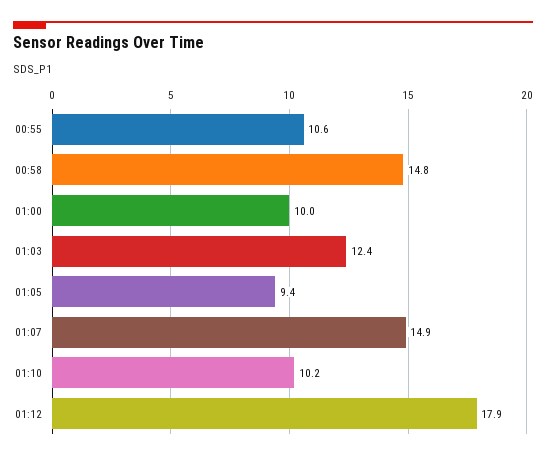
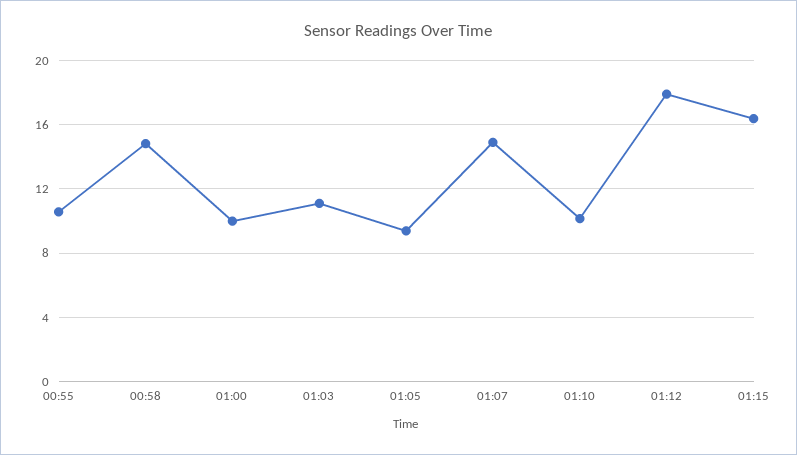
01:03: 12.4 -> 11
01:15: none -> 16.5

